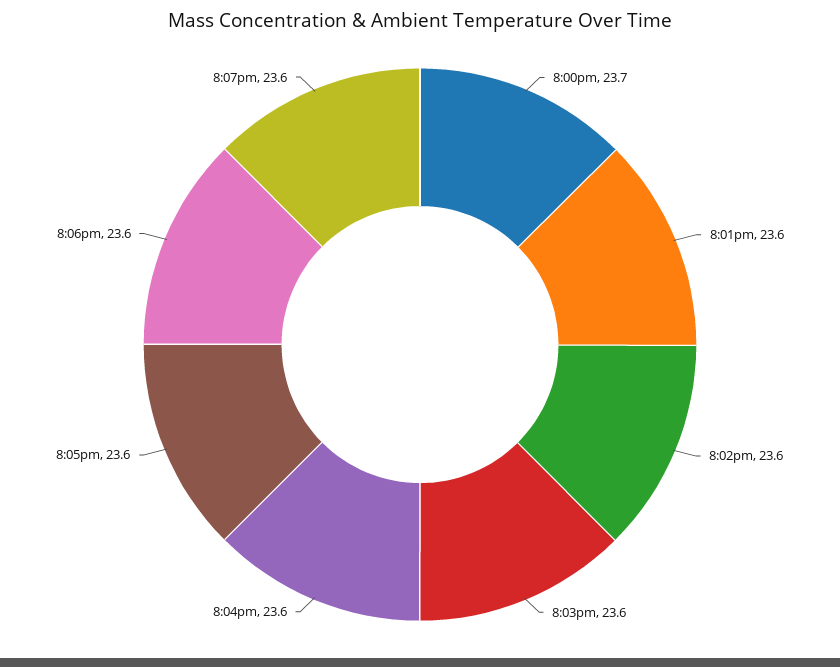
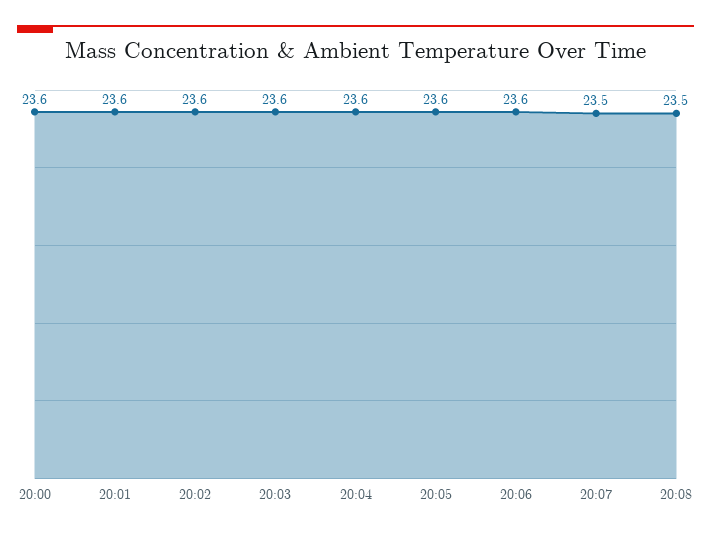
8:00pm: 23.7 -> 23.6
8:07pm: 23.6 -> 23.5
20:08: none -> 23.5

